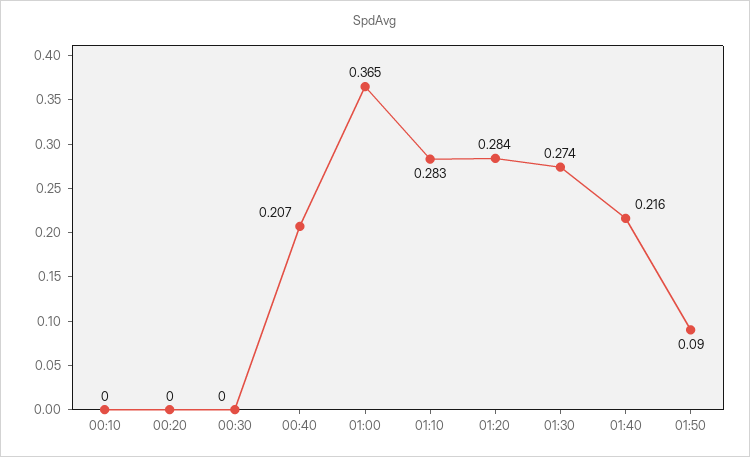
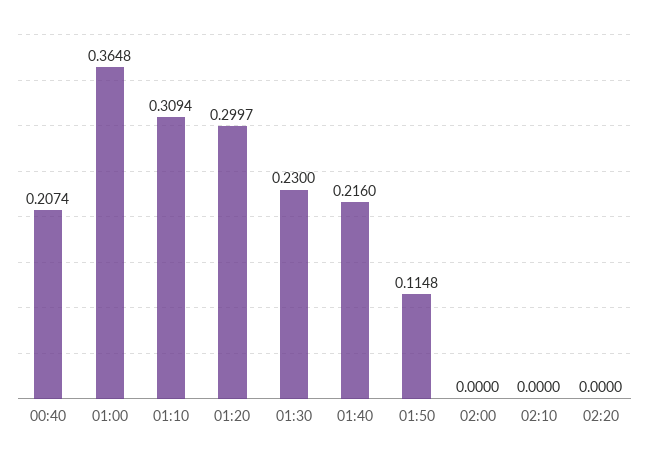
00:10: 0 -> none
00:20: 0 -> none
00:30: 0 -> none
01:10: 0.283 -> 0.3094
01:20: 0.284 -> 0.2997
01:30: 0.274 -> 0.23
01:50: 0.09 -> 0.1148
02:00: none -> 0
02:10: none -> 0
02:20: none -> 0

